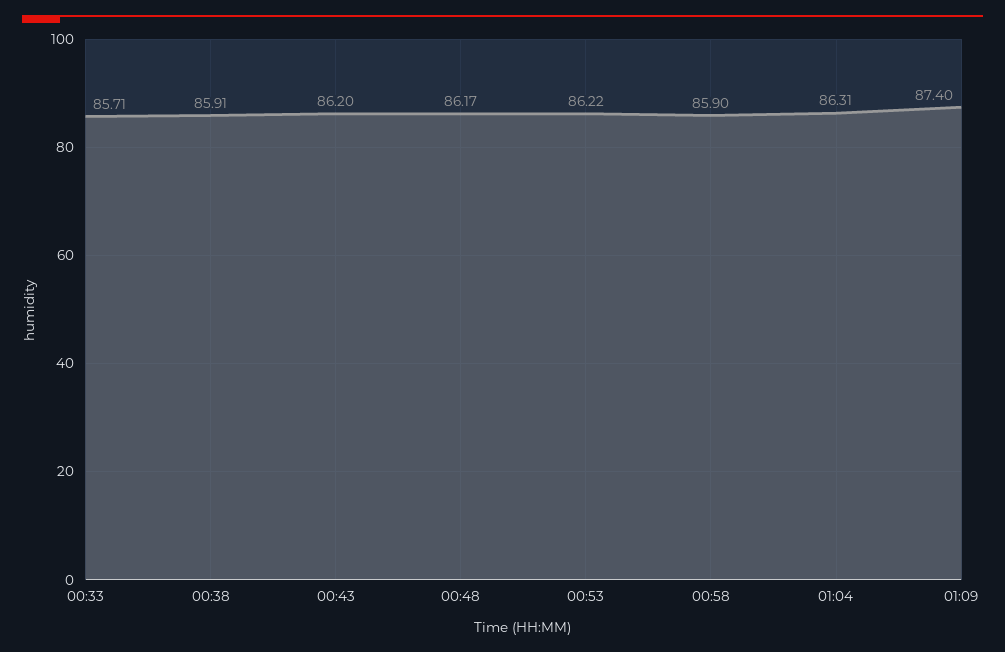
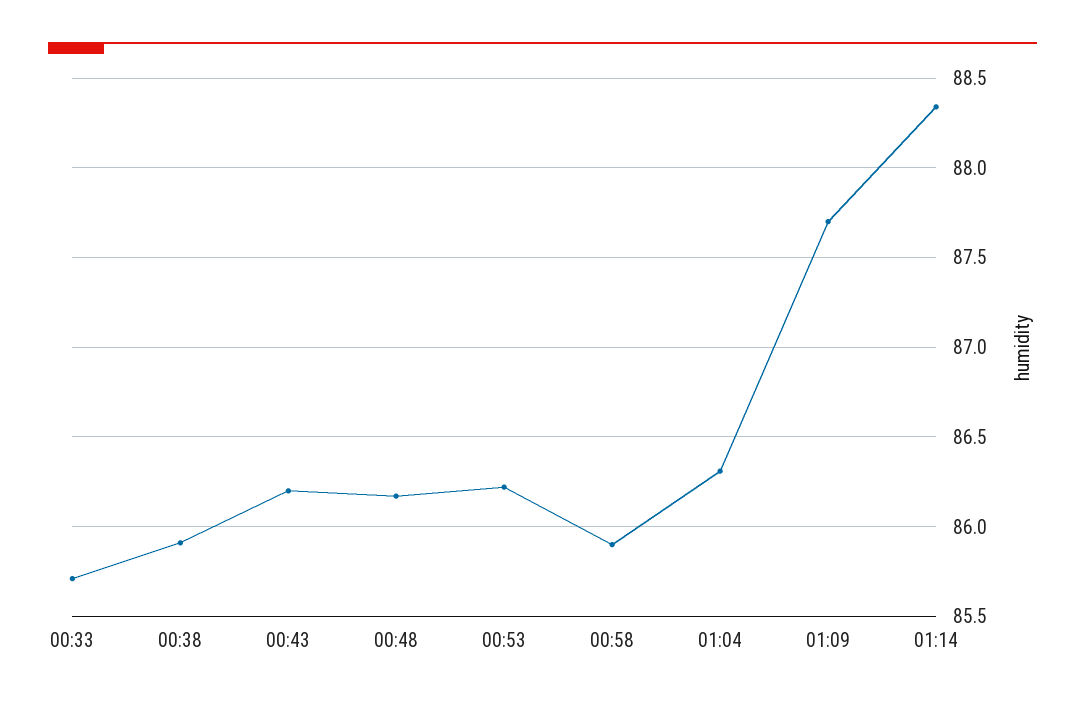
01:09: 87.4 -> 87.7
01:14: none -> 88.35

